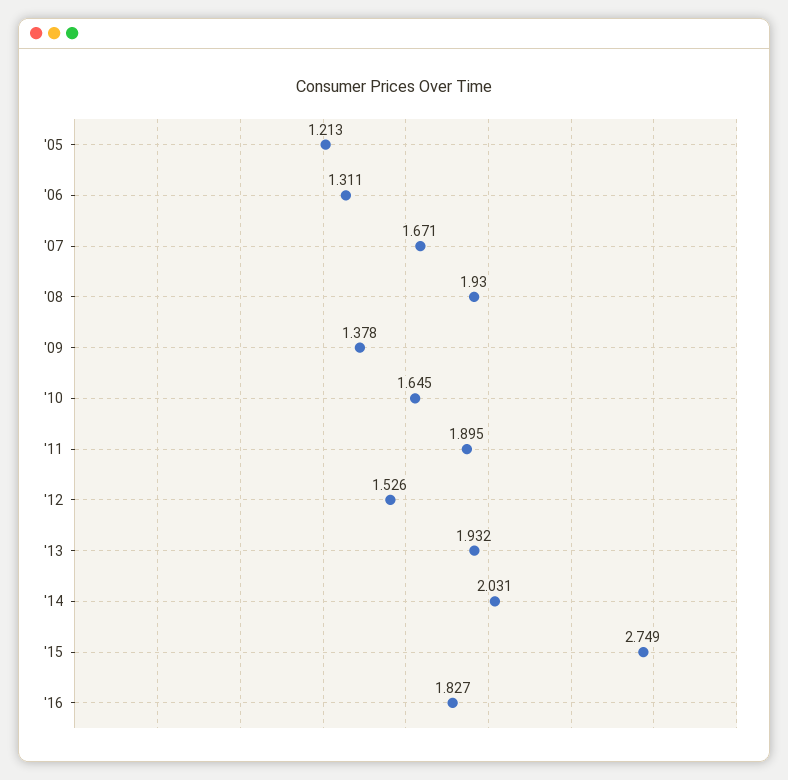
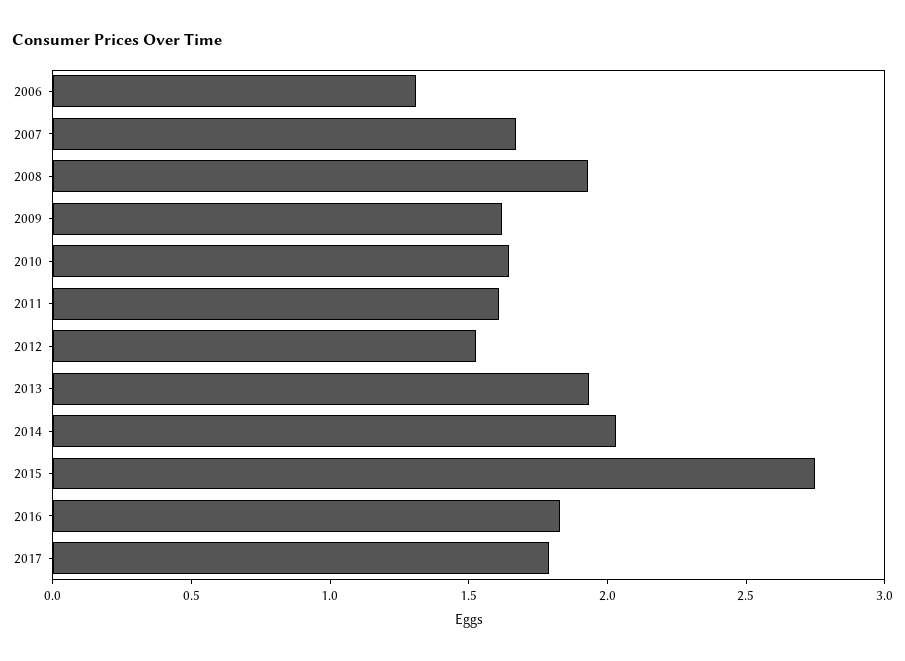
'05: 1.213 -> none
'09: 1.378 -> 1.6
'11: 1.895 -> 1.6
2017: none -> 1.8

